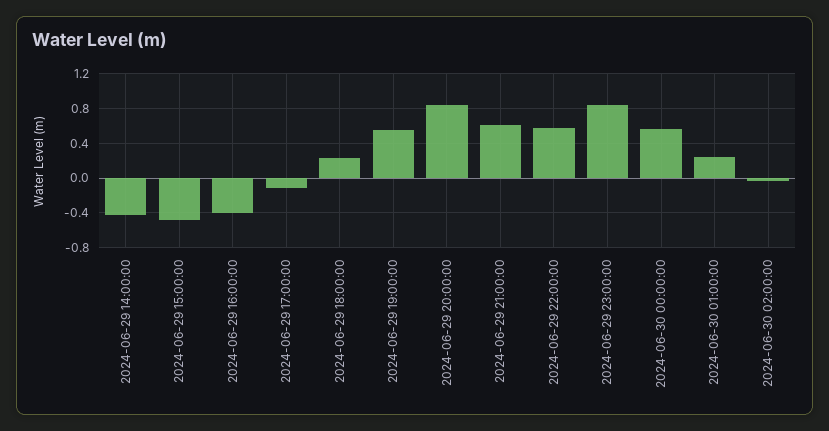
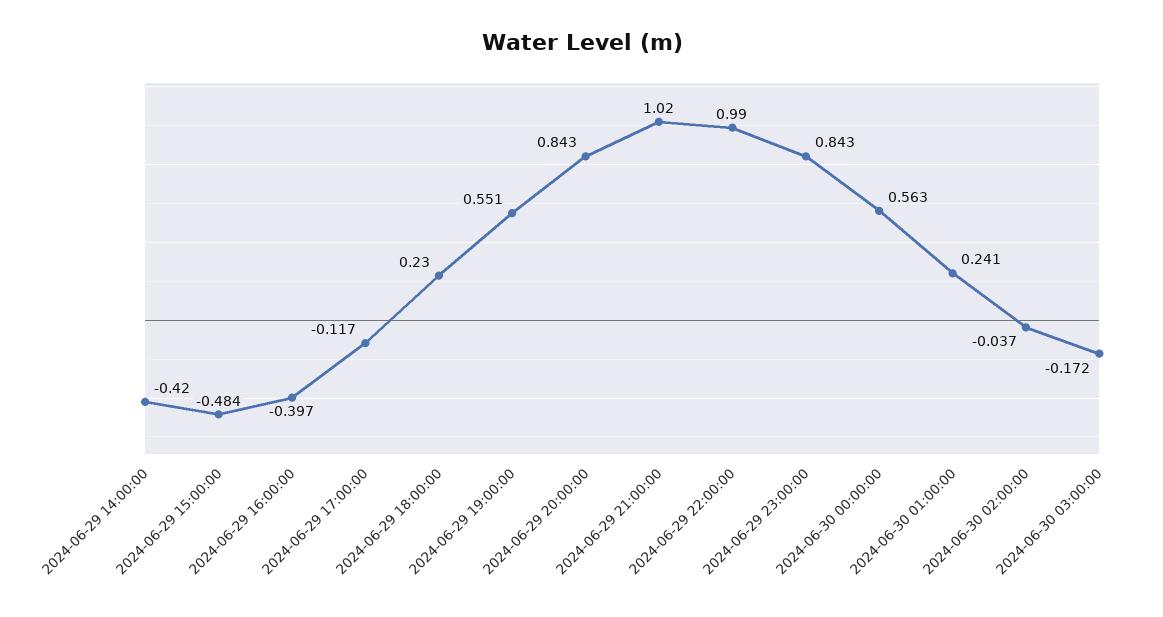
2024-06-29 21:00:00: 0.6 -> 1.02
2024-06-29 22:00:00: 0.6 -> 0.99
2024-06-30 03:00:00: none -> -0.172

